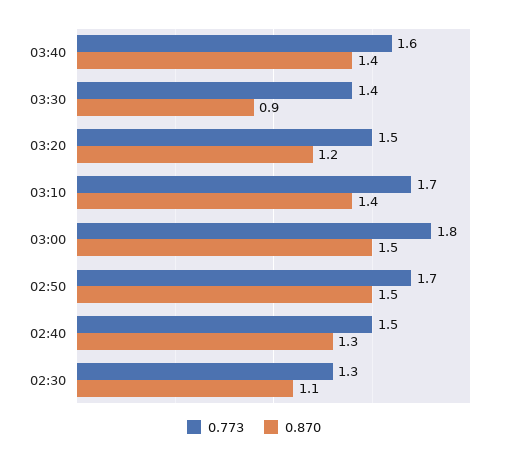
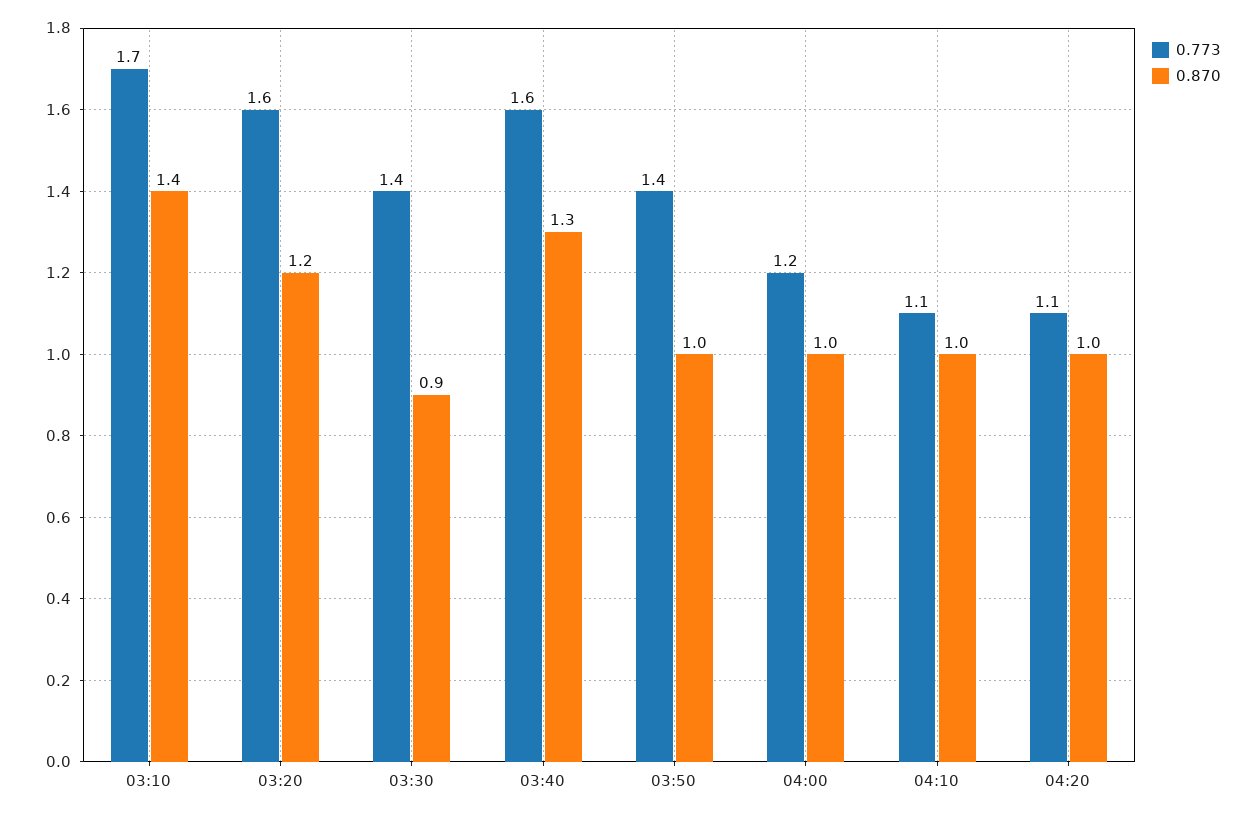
0.870, 03:40: 1.4 -> 1.3
0.773, 03:20: 1.5 -> 1.6
0.773, 03:00: 1.8 -> none
0.870, 03:00: 1.5 -> none
0.773, 02:50: 1.7 -> none
0.870, 02:50: 1.5 -> none
0.773, 02:40: 1.5 -> none
0.870, 02:40: 1.3 -> none
0.773, 02:30: 1.3 -> none
0.870, 02:30: 1.1 -> none
0.773, 03:50: none -> 1.4
0.870, 03:50: none -> 1
0.773, 04:00: none -> 1.2
0.870, 04:00: none -> 1
0.773, 04:10: none -> 1.1
0.870, 04:10: none -> 1
0.773, 04:20: none -> 1.1
0.870, 04:20: none -> 1

